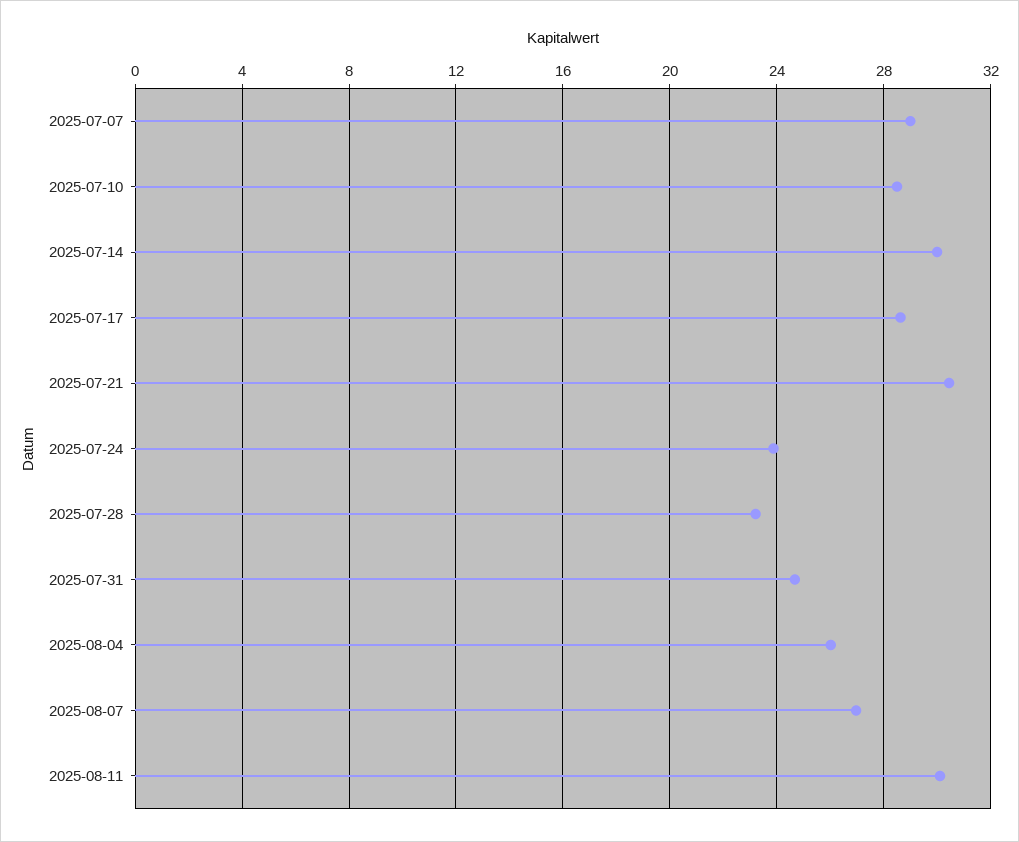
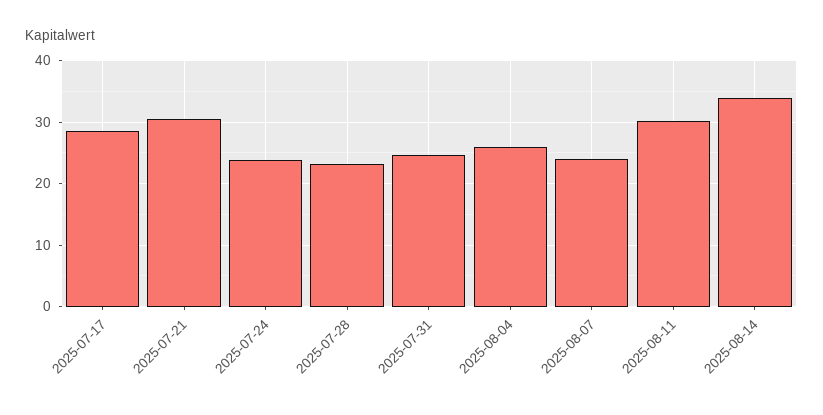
2025-07-07: 29 -> none
2025-07-10: 28.5 -> none
2025-07-14: 30 -> none
2025-08-07: 27 -> 24
2025-08-14: none -> 34

